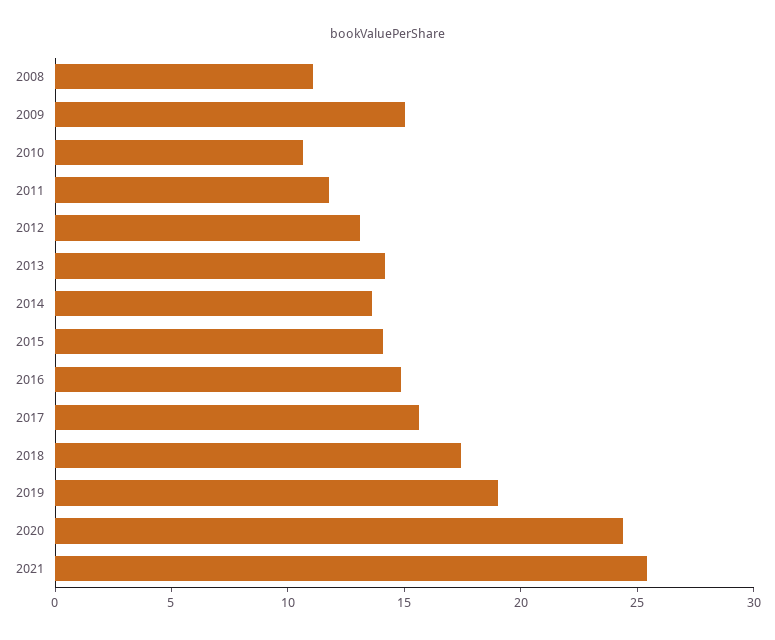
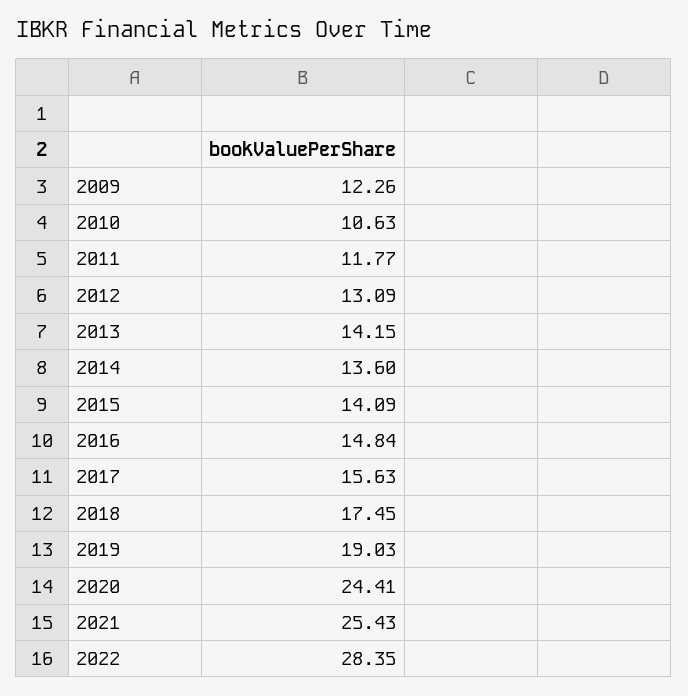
2008: 11 -> none
2009: 15 -> 12.26
2022: none -> 28.35

